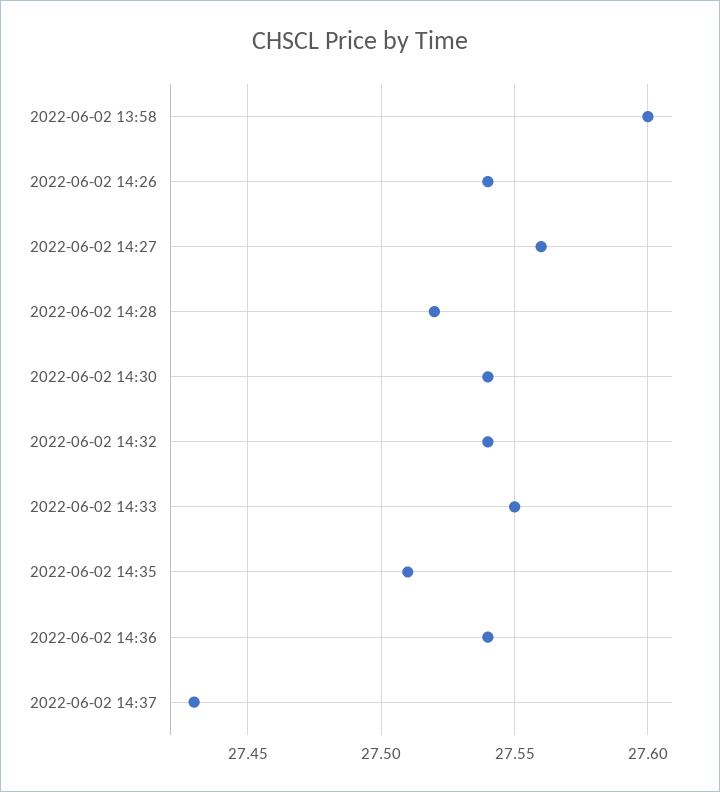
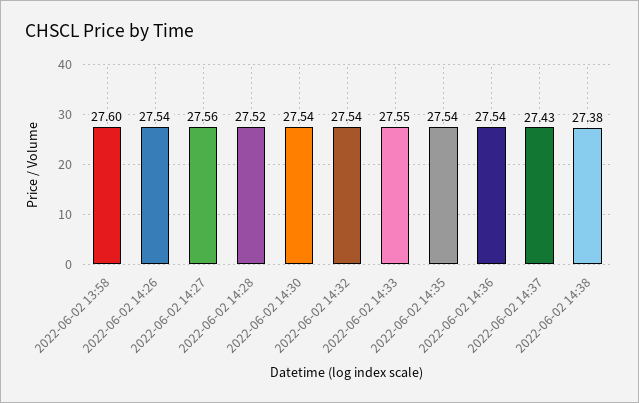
2022-06-02 14:35: 27.51 -> 27.54
2022-06-02 14:38: none -> 27.38

